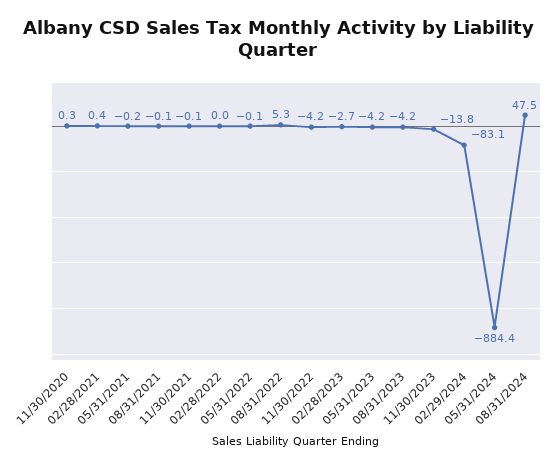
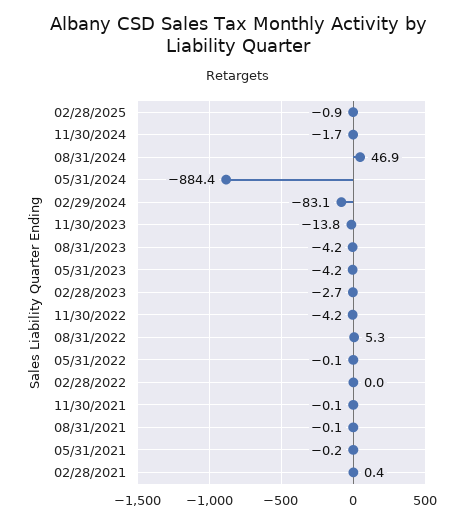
11/30/2020: 0.3 -> none
08/31/2024: 47.5 -> 46.9
02/28/2025: none -> -0.9
11/30/2024: none -> -1.7

